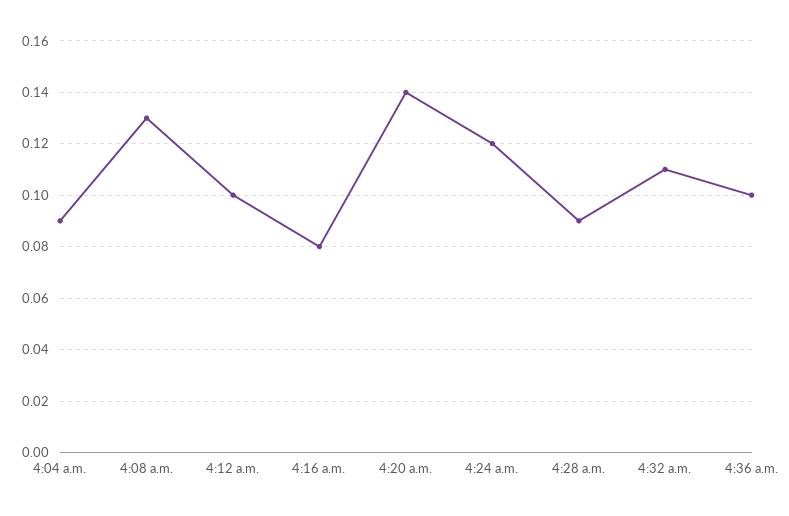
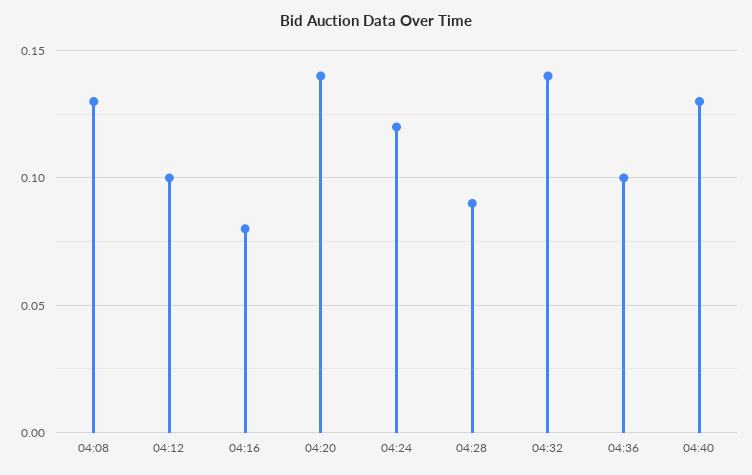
4:04 a.m.: 0.09 -> none
4:32 a.m.: 0.11 -> 0.14
04:40: none -> 0.13

